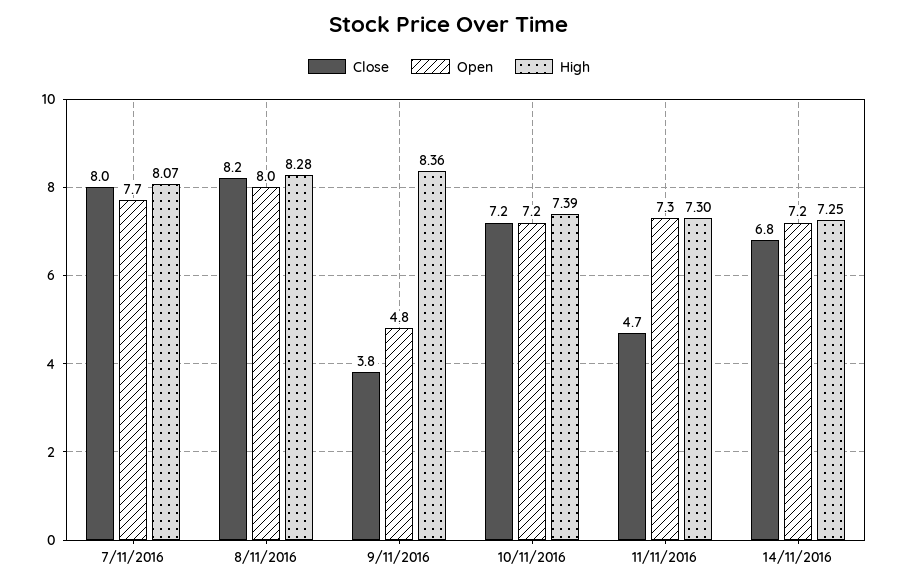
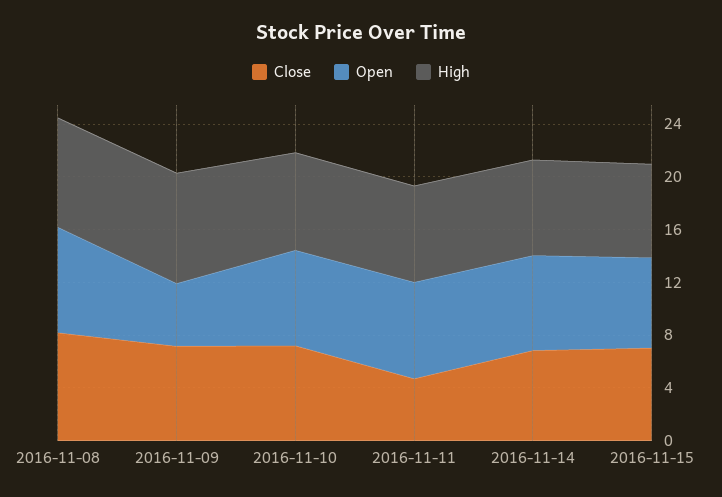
Close, 7/11/2016: 8 -> none
Open, 7/11/2016: 7.7 -> none
High, 7/11/2016: 8.07 -> none
Close, 9/11/2016: 3.8 -> 7
Close, 2016-11-15: none -> 7
Open, 2016-11-15: none -> 7
High, 2016-11-15: none -> 7

